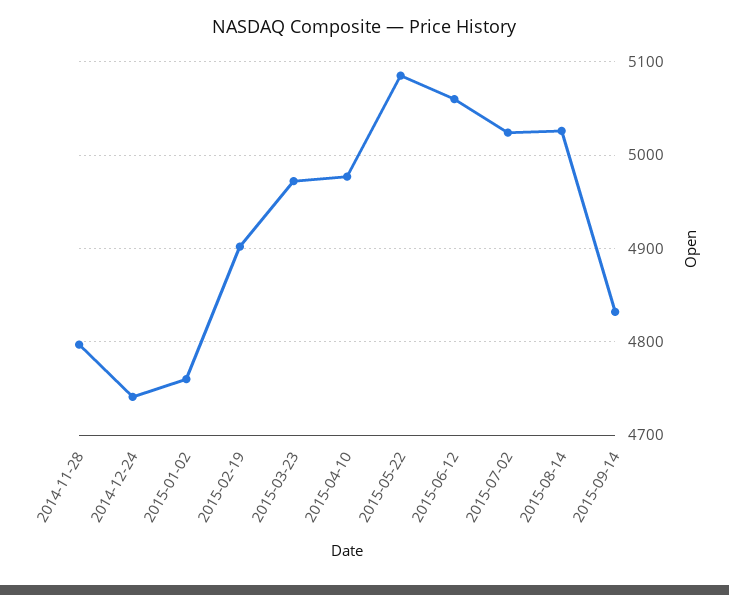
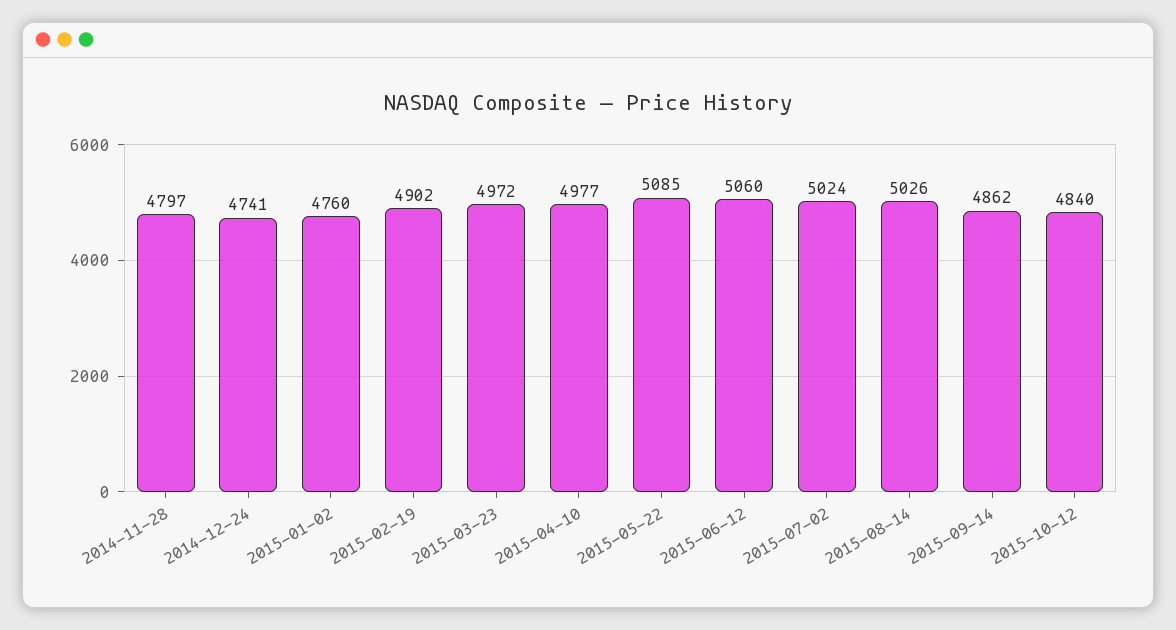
2015-09-14: 4830 -> 4862
2015-10-12: none -> 4840

